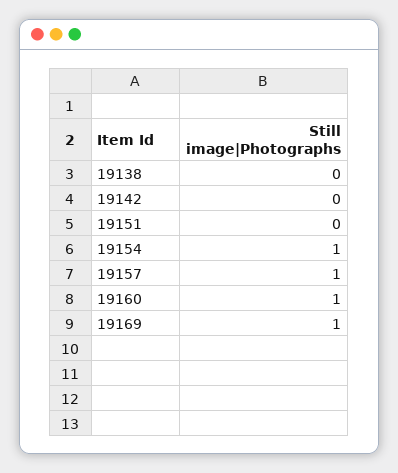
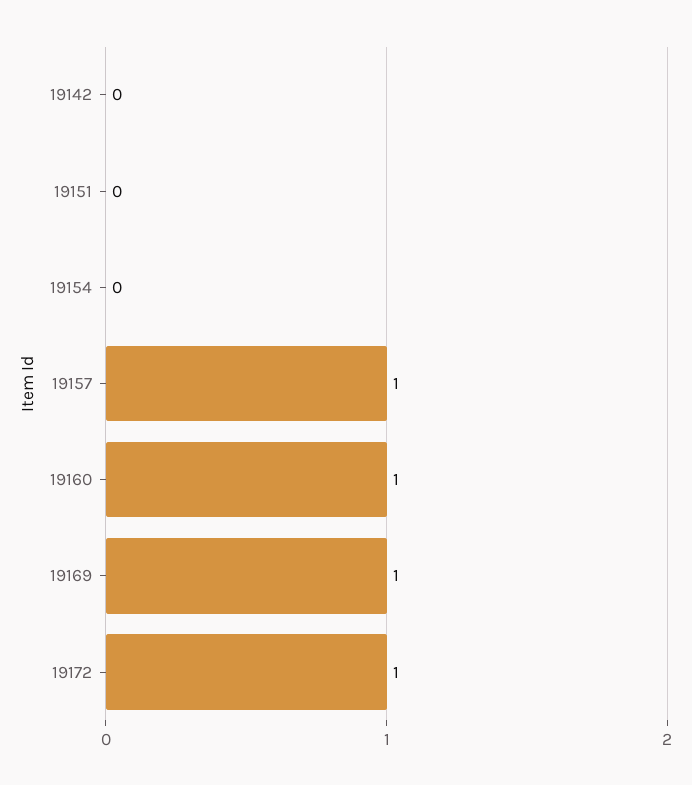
19138: 0 -> none
19154: 1 -> 0
19172: none -> 1

